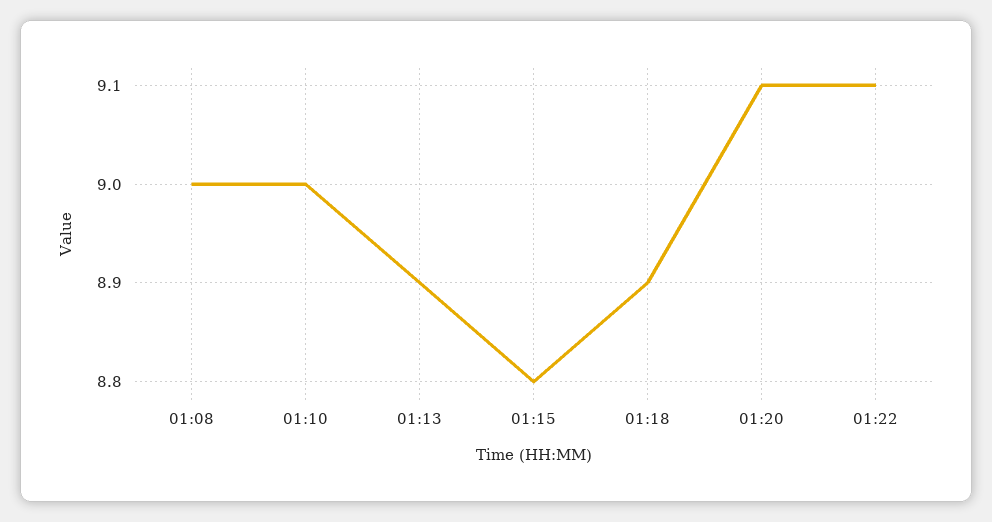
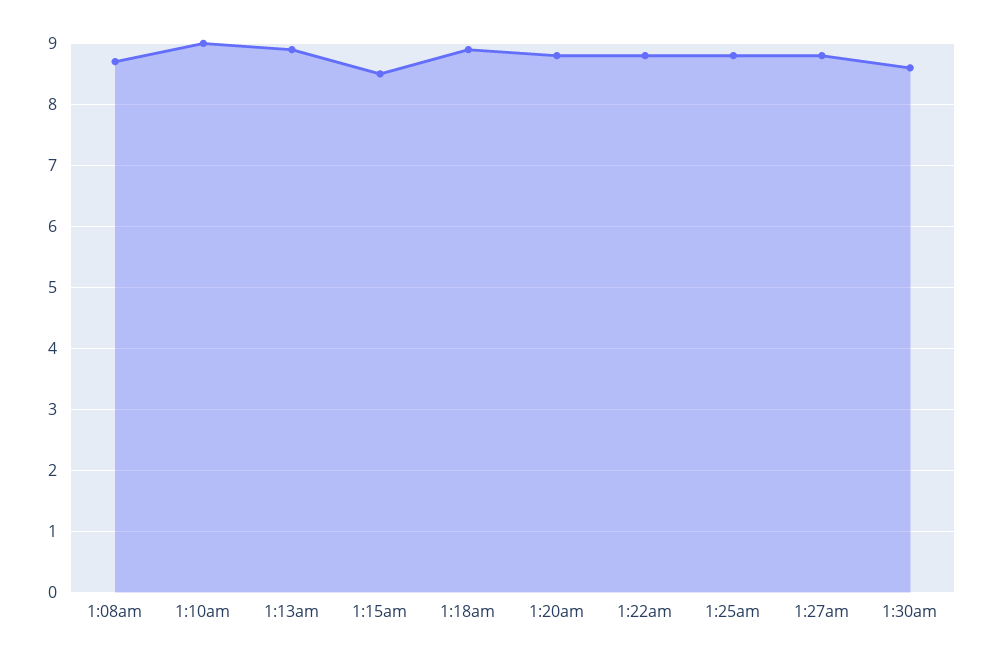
01:08: 9 -> 8.7
01:15: 8.8 -> 8.5
01:20: 9.1 -> 8.8
01:22: 9.1 -> 8.8
1:25am: none -> 8.8
1:27am: none -> 8.8
1:30am: none -> 8.6

